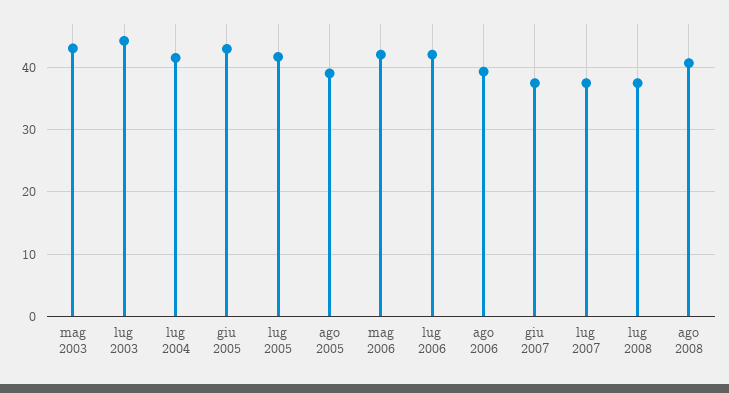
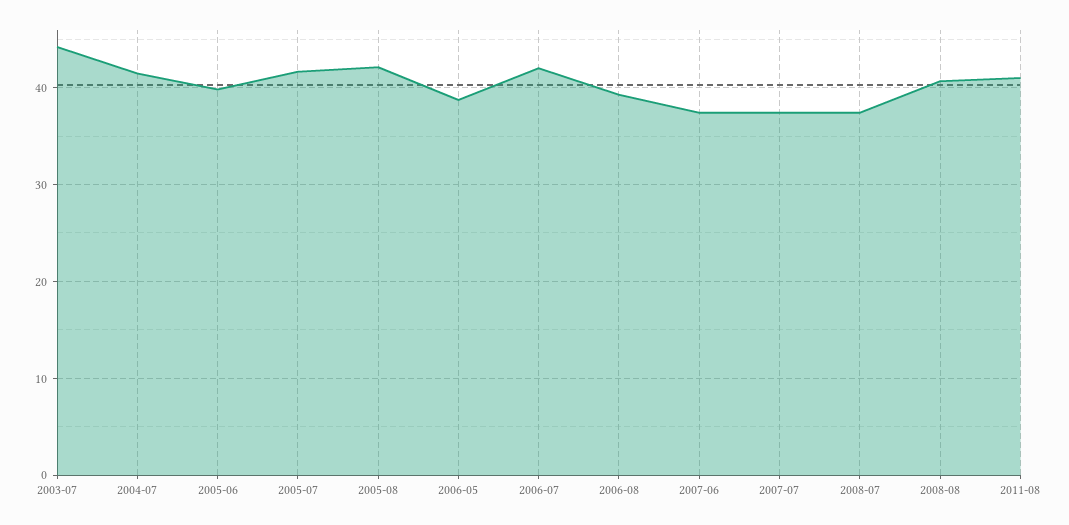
mag 2003: 43 -> none
giu 2005: 43 -> 40
ago 2005: 39 -> 42
mag 2006: 42 -> 39
2011-08: none -> 41

